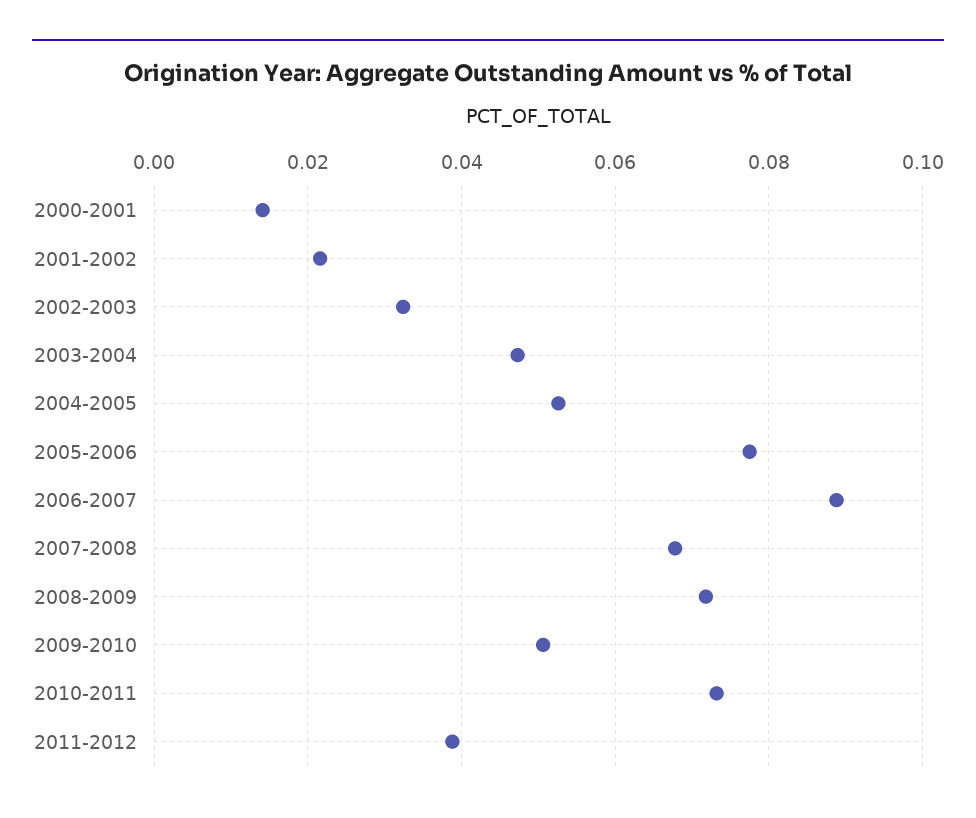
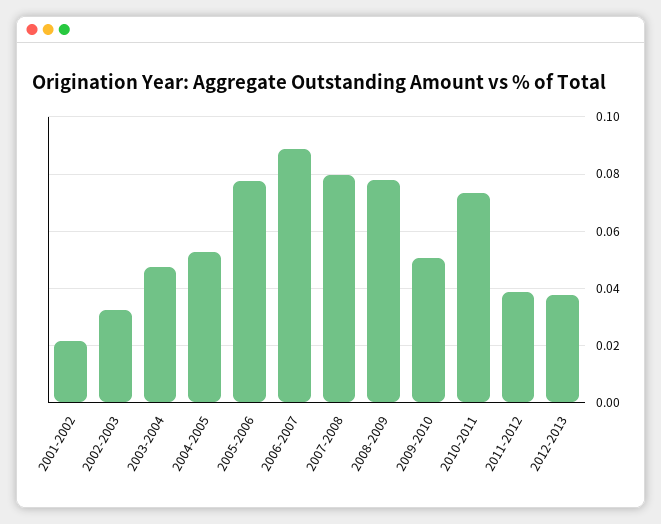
2000-2001: 0.014 -> none
2007-2008: 0.068 -> 0.08
2008-2009: 0.072 -> 0.0775
2012-2013: none -> 0.0375

